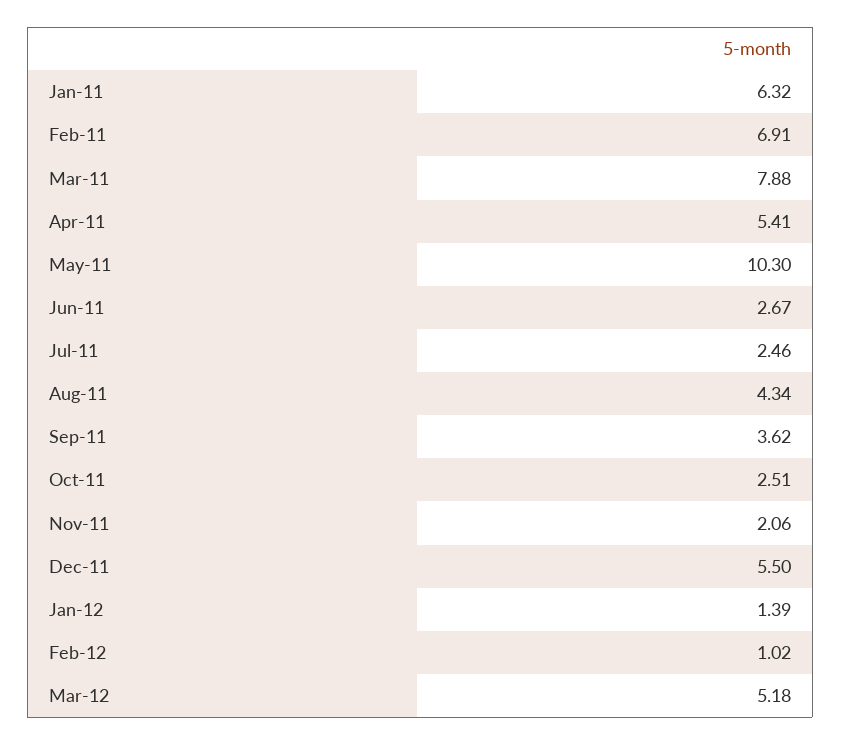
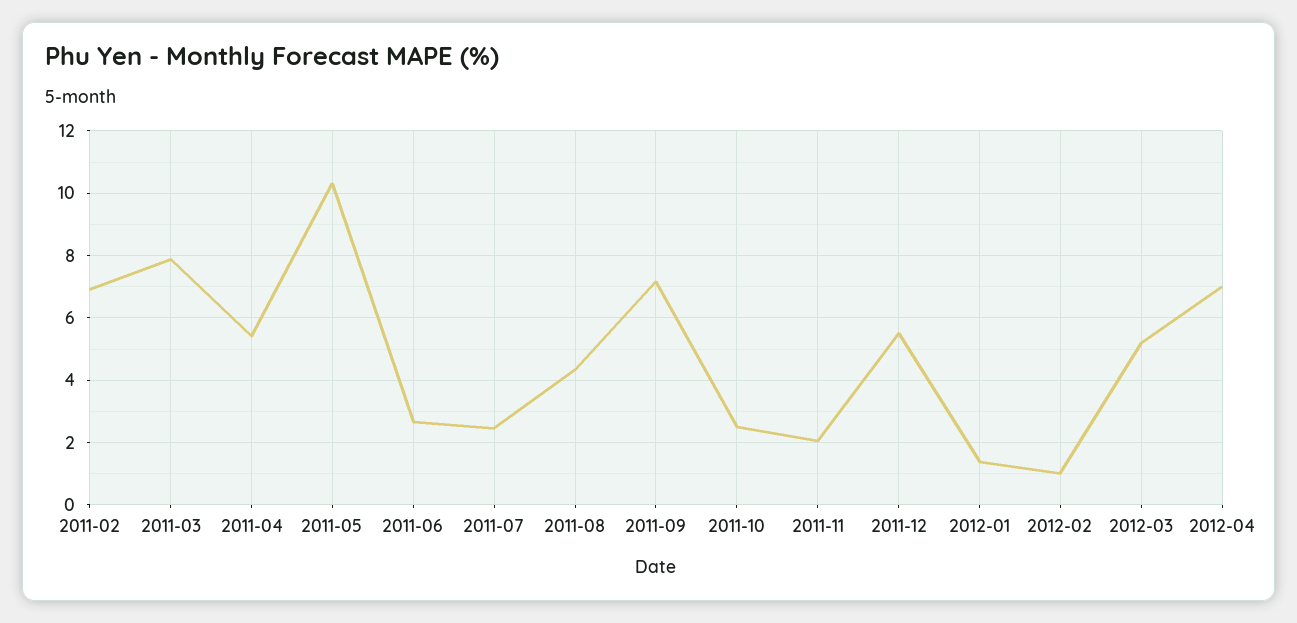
Jan-11: 6.32 -> none
Sep-11: 3.62 -> 7.2
2012-04: none -> 7

